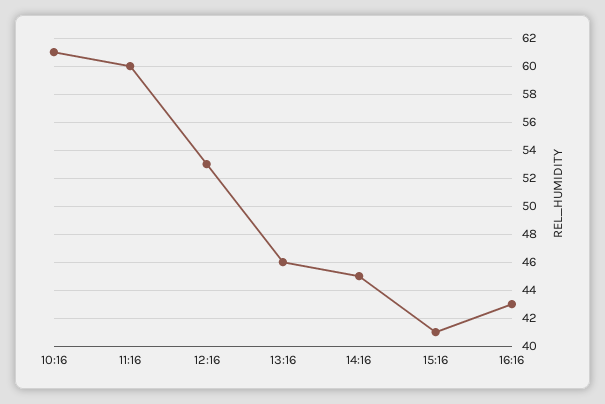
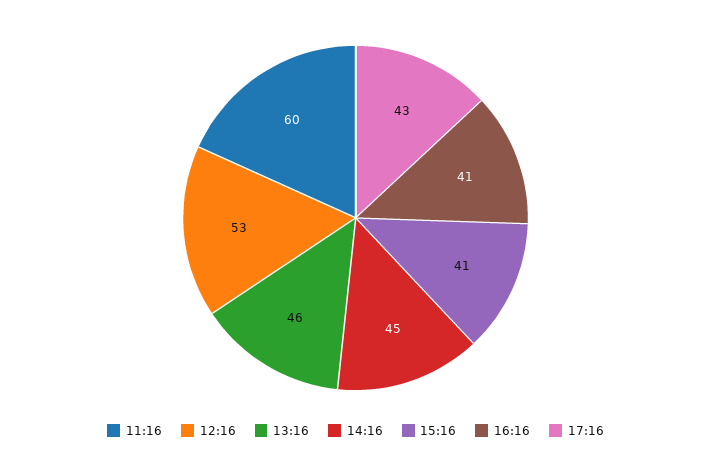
10:16: 61 -> none
16:16: 43 -> 41
17:16: none -> 43

